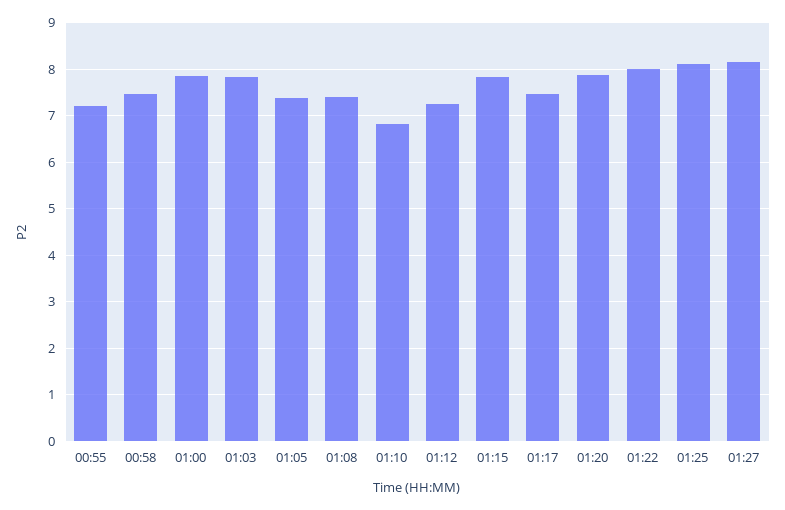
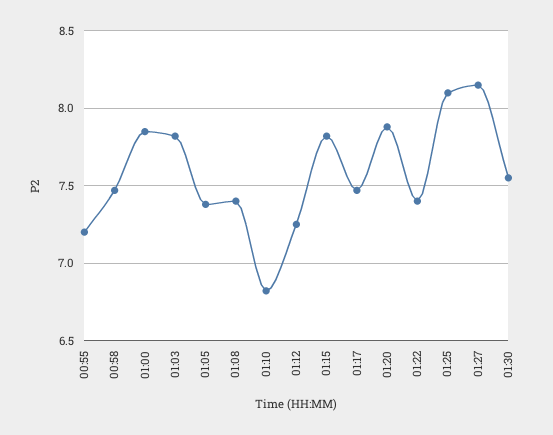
01:22: 8 -> 7.4
01:30: none -> 7.55

